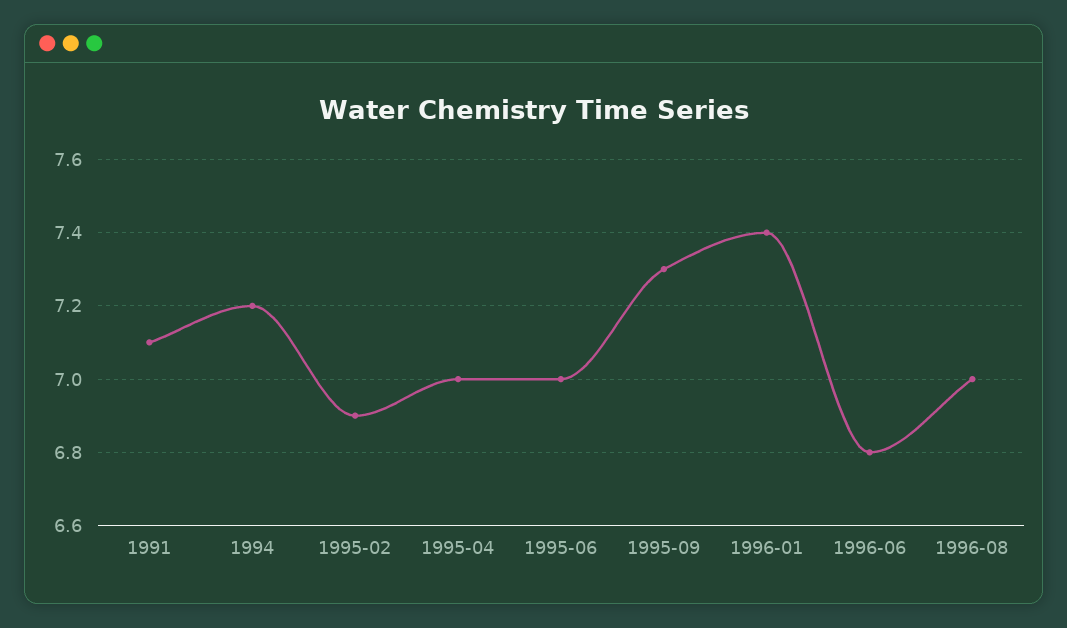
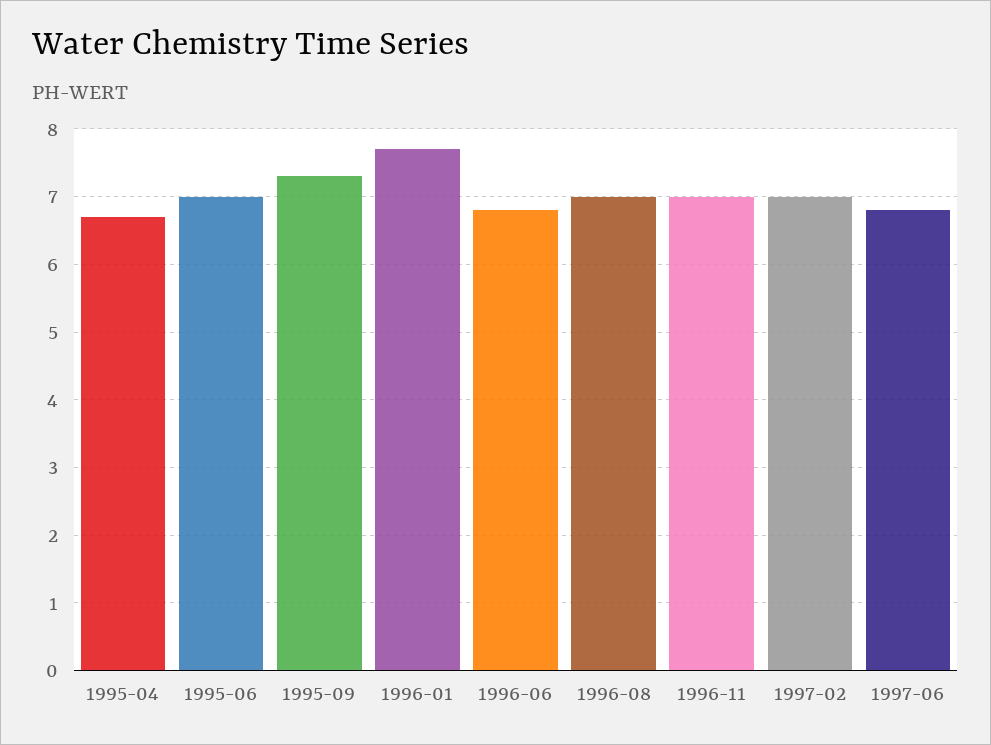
1991: 7.1 -> none
1994: 7.2 -> none
1995-02: 6.9 -> none
1995-04: 7 -> 6.7
1996-01: 7.4 -> 7.7
1996-11: none -> 7
1997-02: none -> 7
1997-06: none -> 6.8

